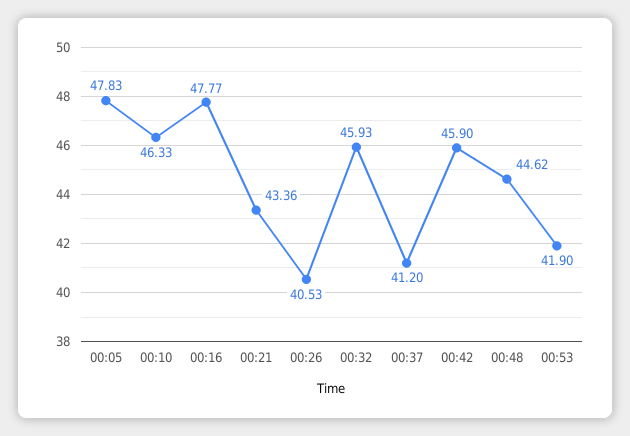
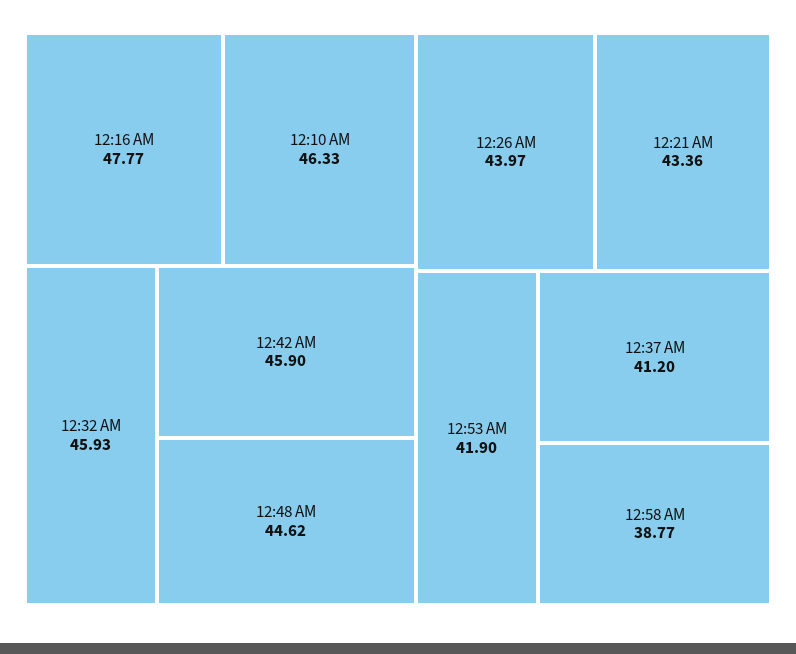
00:05: 47.83 -> none
00:26: 40.53 -> 43.97
12:58 AM: none -> 38.77

